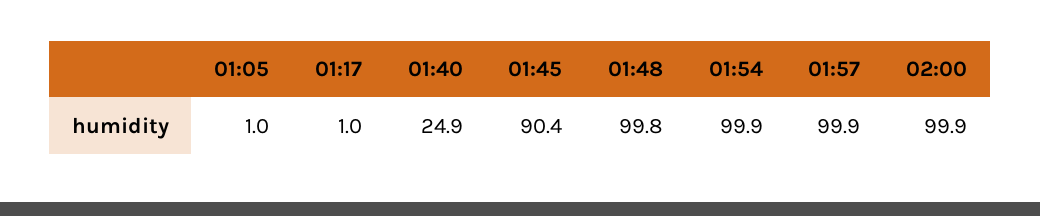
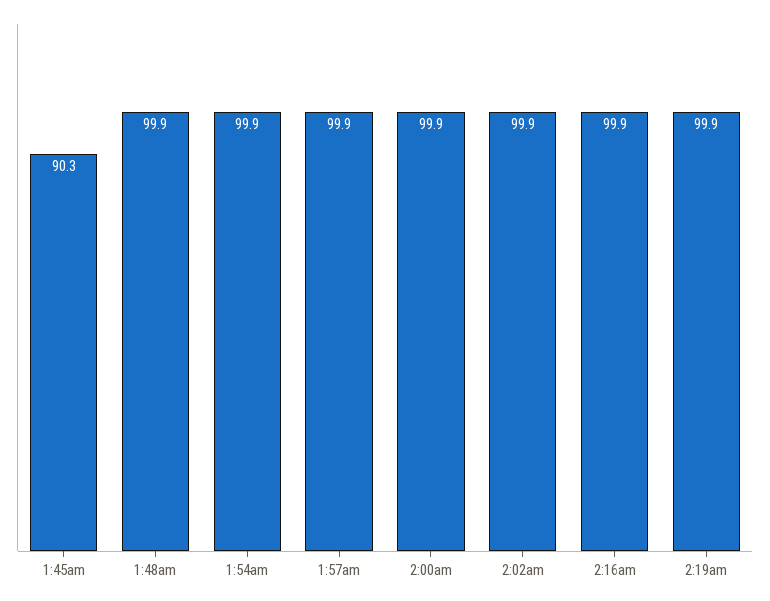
01:05: 1 -> none
01:17: 1 -> none
01:40: 24.9 -> none
01:45: 90.4 -> 90.3
01:48: 99.8 -> 99.9
2:02am: none -> 99.9
2:16am: none -> 99.9
2:19am: none -> 99.9

